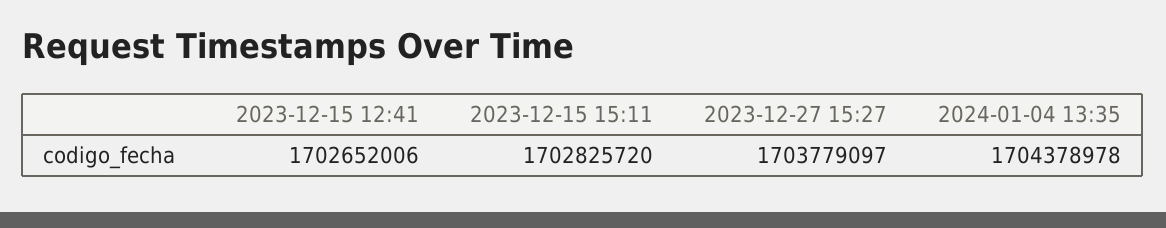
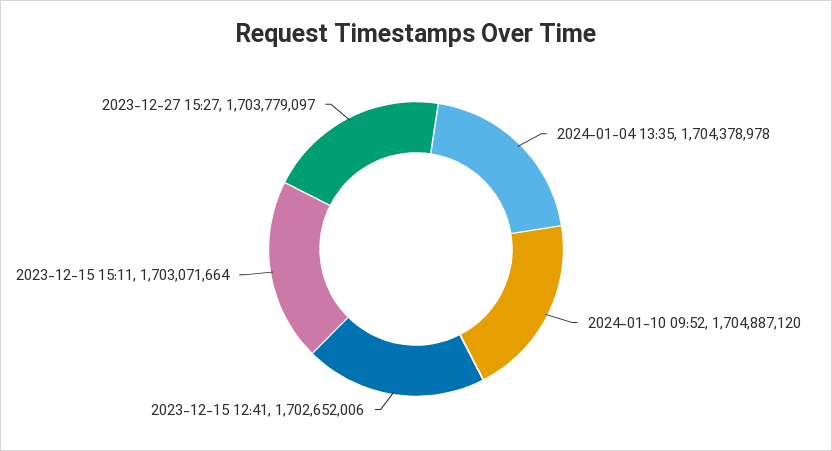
2023-12-15 15:11: 1702825720 -> 1703071664
2024-01-10 09:52: none -> 1704887120

